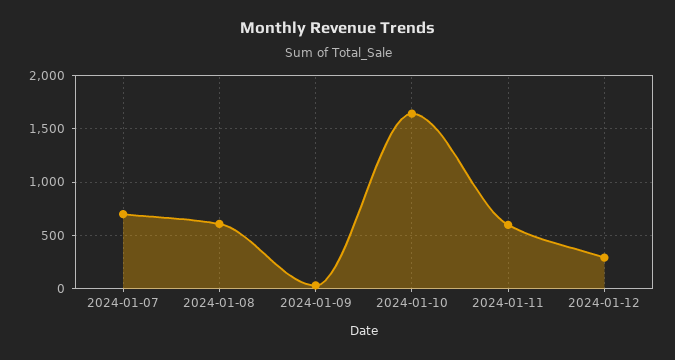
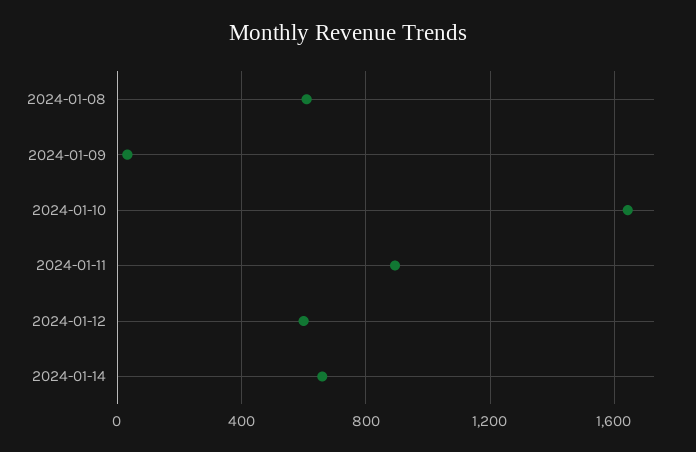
2024-01-07: 700 -> none
2024-01-11: 600 -> 900
2024-01-12: 300 -> 600
2024-01-14: none -> 650

